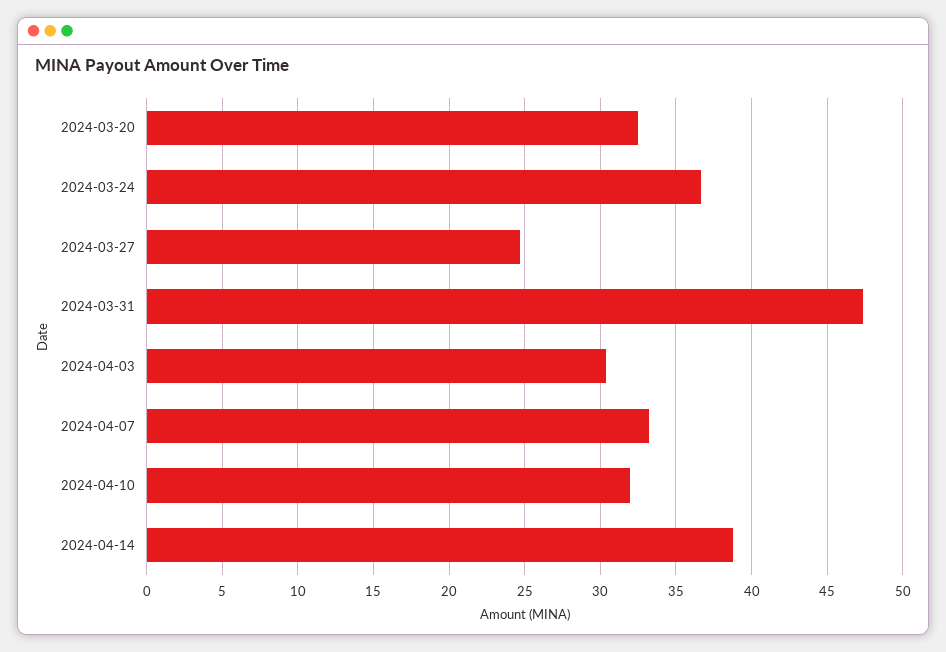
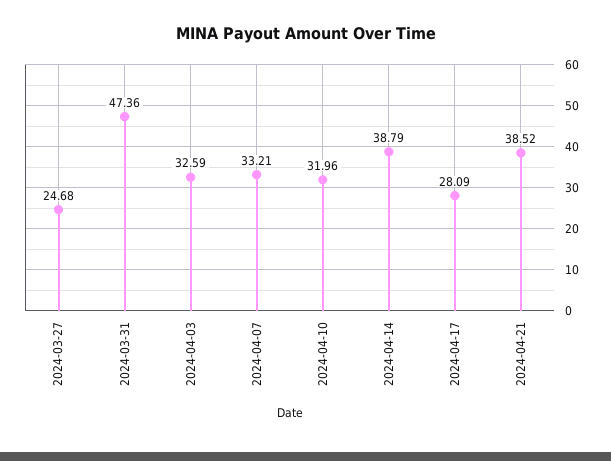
2024-03-20: 32.5 -> none
2024-03-24: 36.5 -> none
2024-04-03: 30.5 -> 32.59
2024-04-17: none -> 28.09
2024-04-21: none -> 38.52

